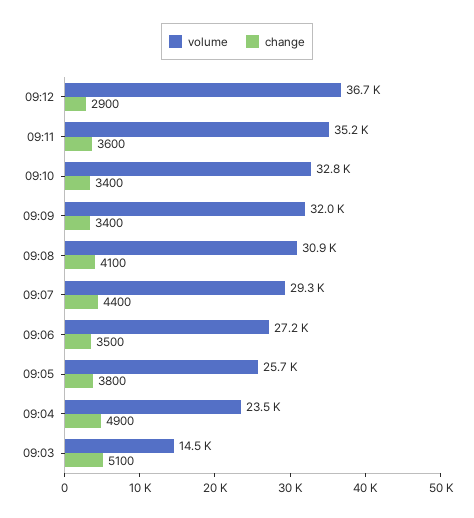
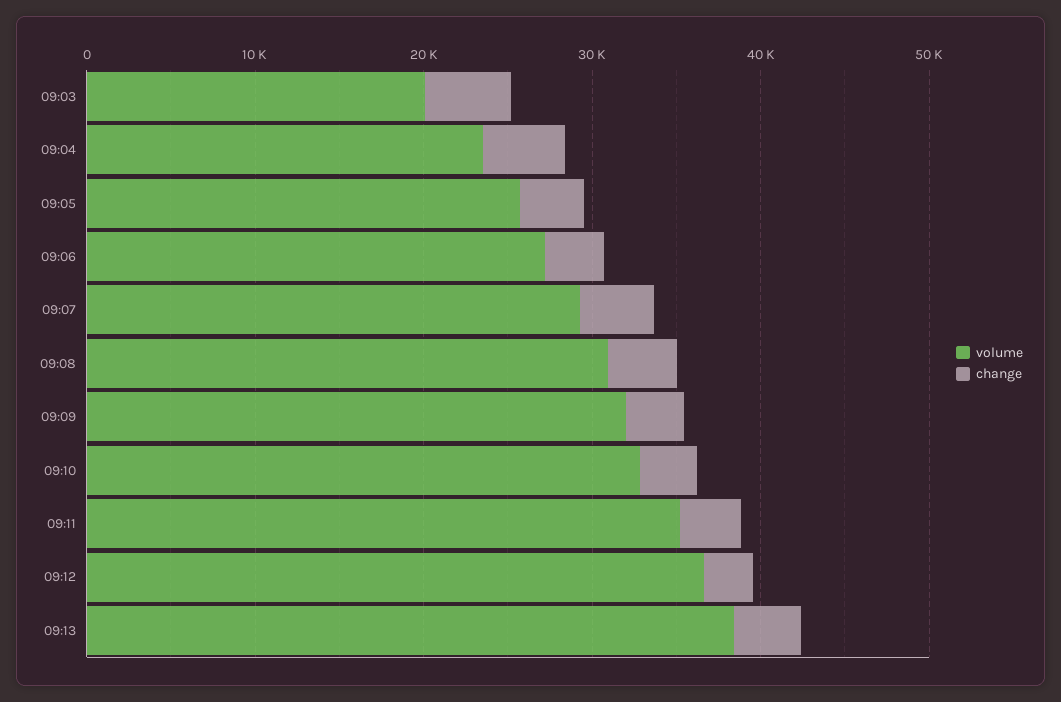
volume, 09:03: 14500 -> 20000
volume, 09:13: none -> 38000
change, 09:13: none -> 4000

